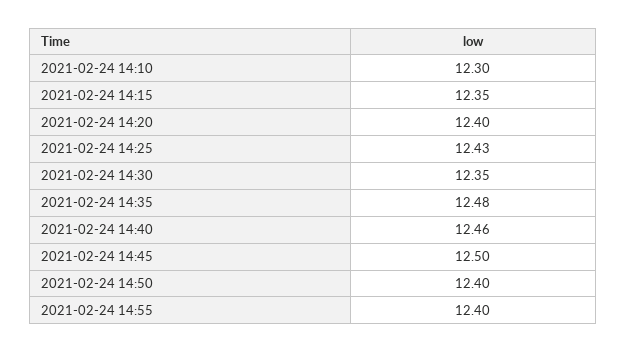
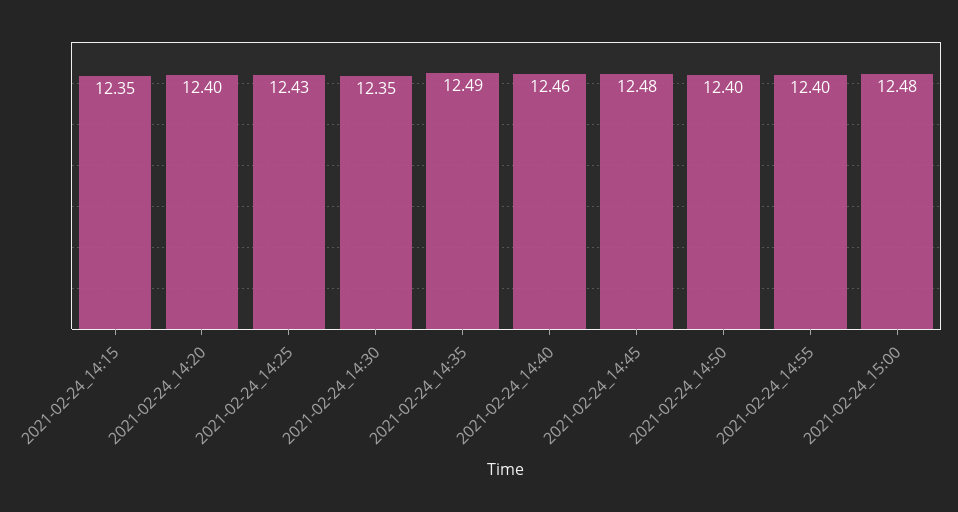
2021-02-24 14:10: 12.3 -> none
2021-02-24 14:35: 12.48 -> 12.49
2021-02-24 14:45: 12.5 -> 12.48
2021-02-24_15:00: none -> 12.48

